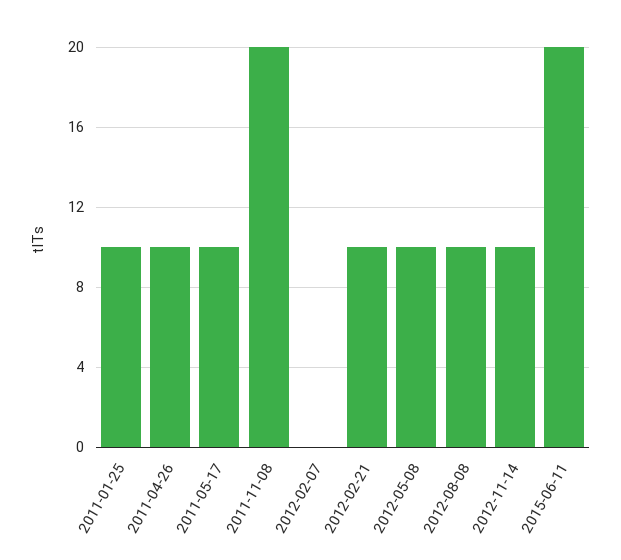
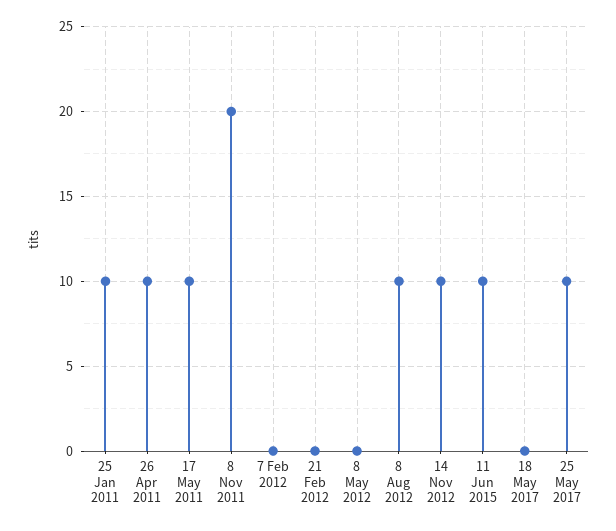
2012-02-21: 10 -> 0
2012-05-08: 10 -> 0
2015-06-11: 20 -> 10
18 May 2017: none -> 0
25 May 2017: none -> 10

